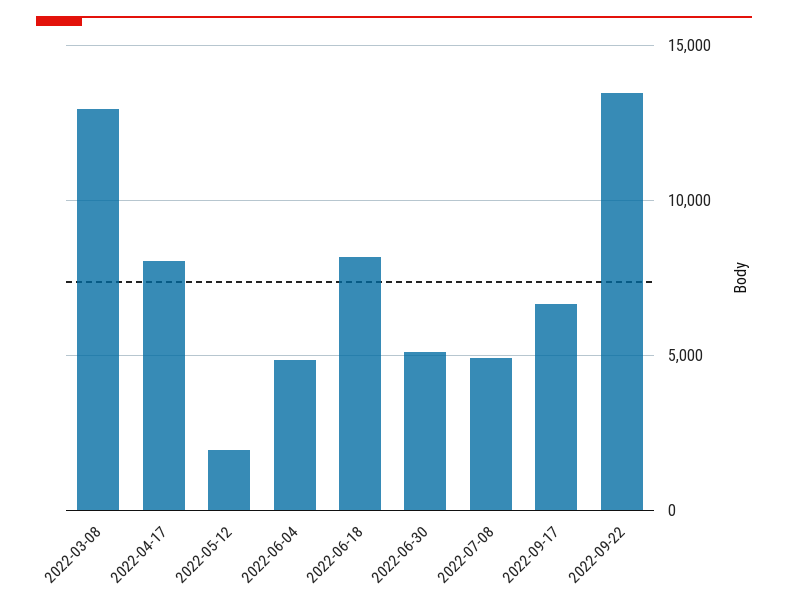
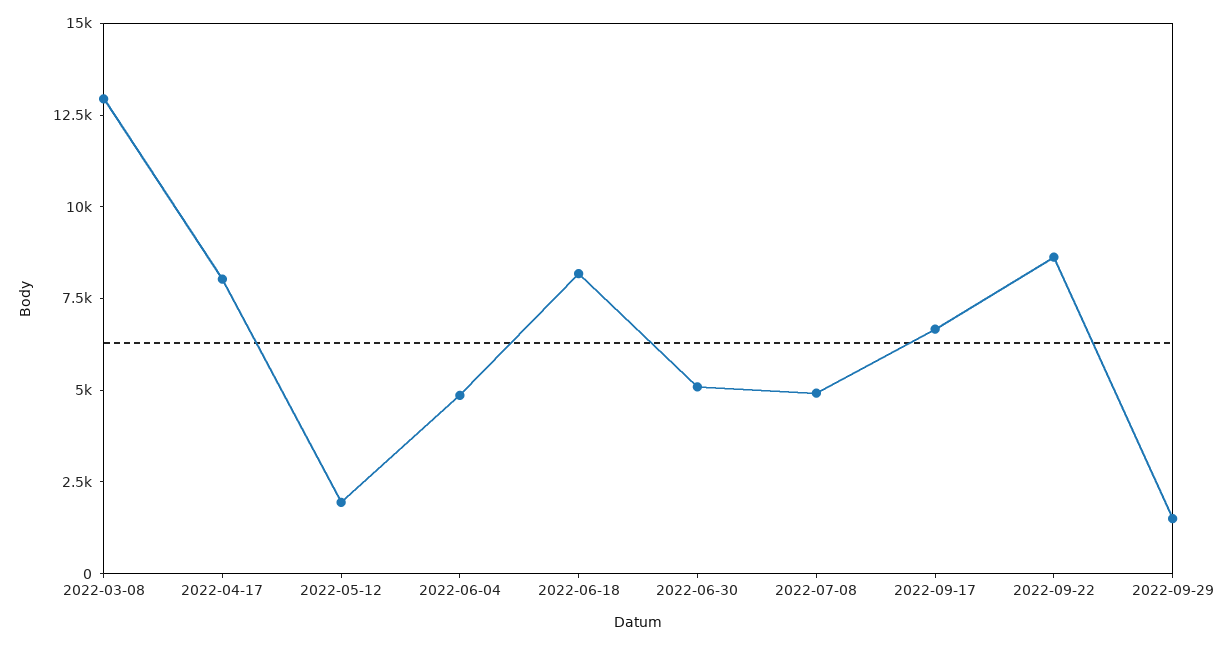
2022-09-22: 13500 -> 8500
2022-09-29: none -> 1500

